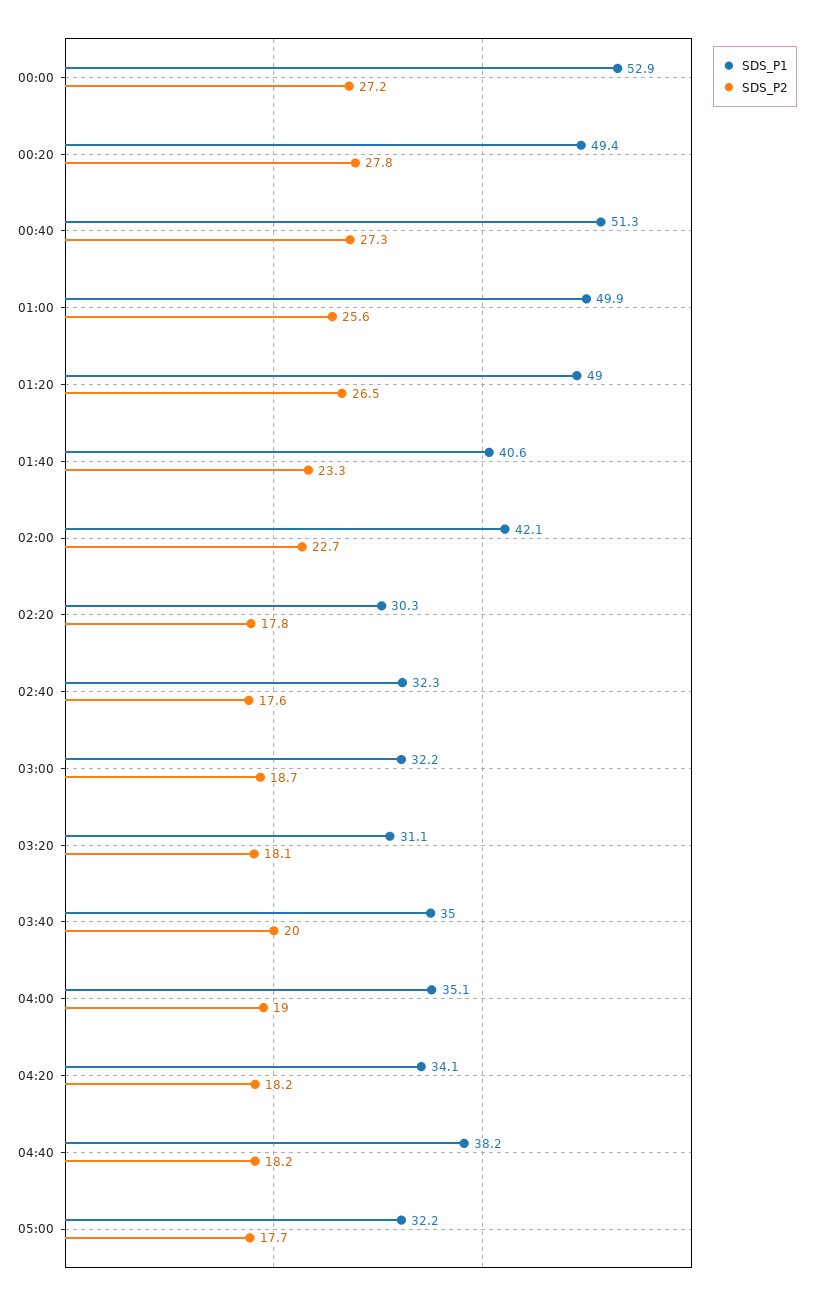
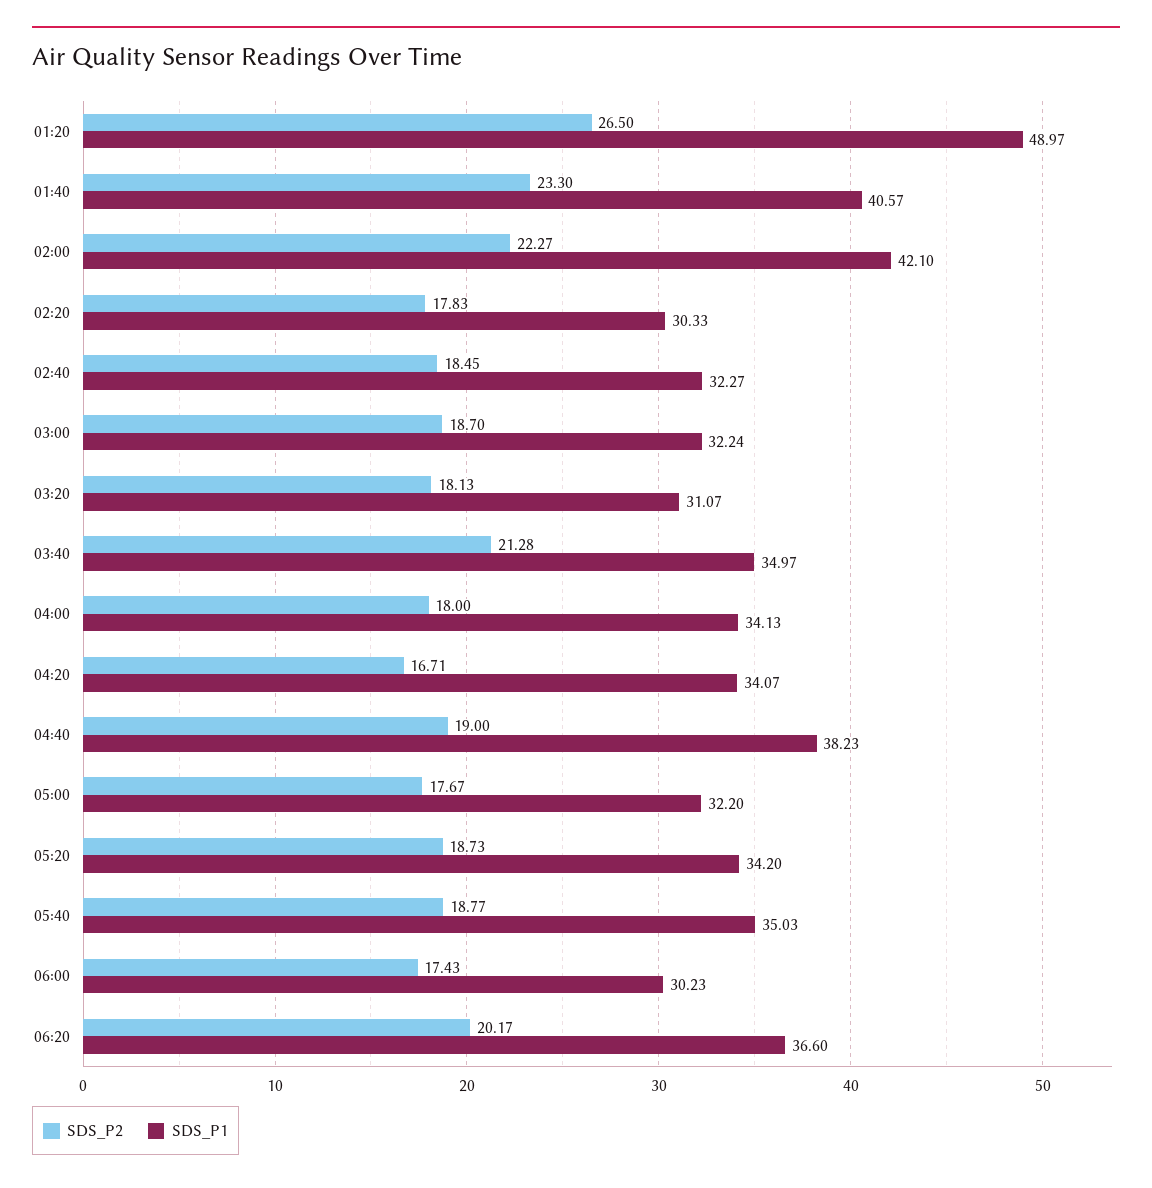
SDS_P1, 00:00: 52.9 -> none
SDS_P2, 00:00: 27.2 -> none
SDS_P1, 00:20: 49.4 -> none
SDS_P2, 00:20: 27.8 -> none
SDS_P1, 00:40: 51.3 -> none
SDS_P2, 00:40: 27.3 -> none
SDS_P1, 01:00: 49.9 -> none
SDS_P2, 01:00: 25.6 -> none
SDS_P2, 02:00: 22.7 -> 22.27
SDS_P2, 02:40: 17.6 -> 18.45
SDS_P2, 03:40: 20 -> 21.28
SDS_P1, 04:00: 35.1 -> 34.13
SDS_P2, 04:00: 19 -> 18
SDS_P2, 04:20: 18.2 -> 16.71
SDS_P2, 04:40: 18.2 -> 19
SDS_P2, 05:20: none -> 18.73
SDS_P1, 05:20: none -> 34.2
SDS_P2, 05:40: none -> 18.77
SDS_P1, 05:40: none -> 35.03
SDS_P2, 06:00: none -> 17.43
SDS_P1, 06:00: none -> 30.23
SDS_P2, 06:20: none -> 20.17
SDS_P1, 06:20: none -> 36.6

